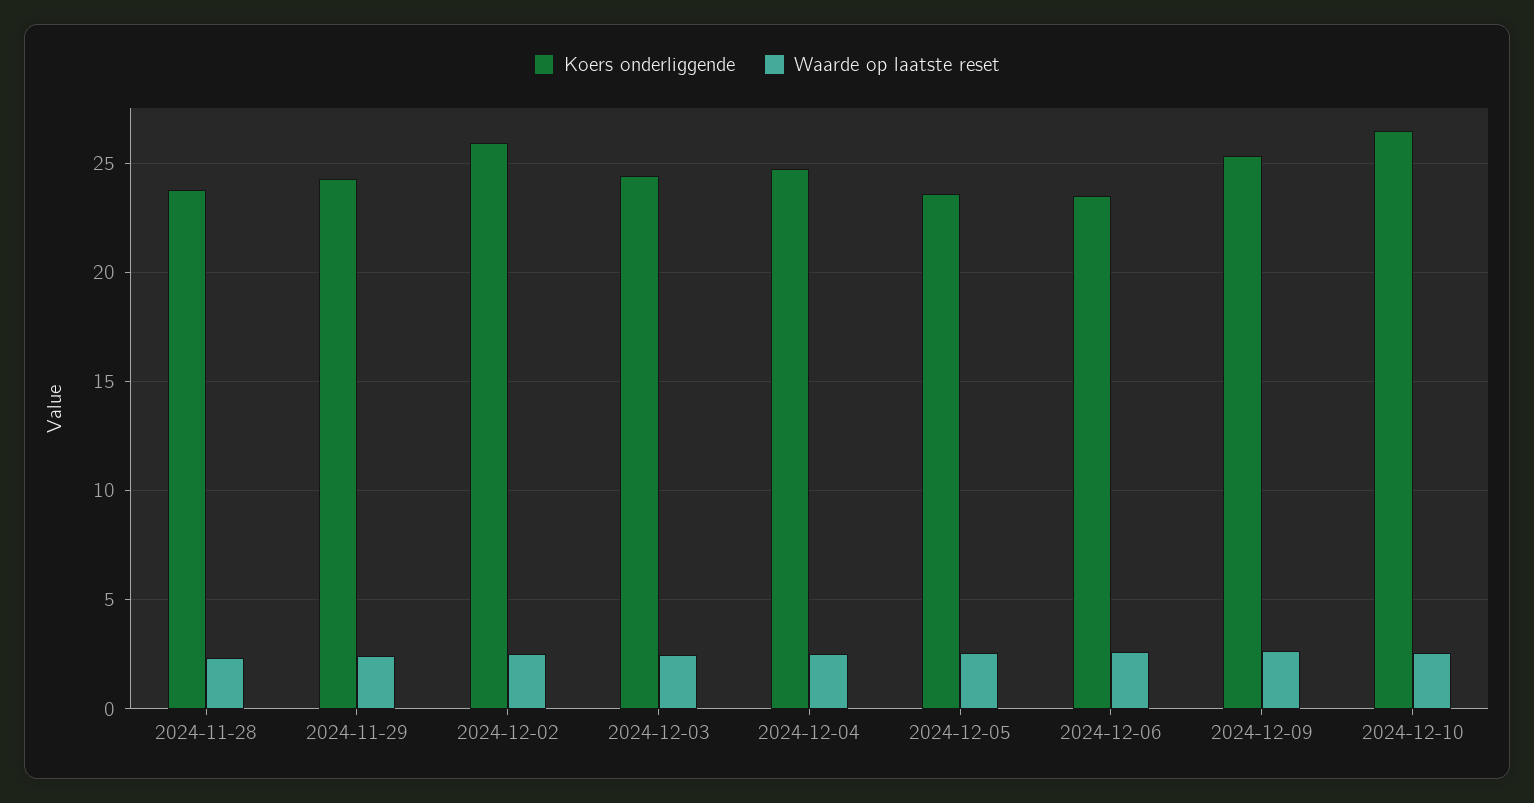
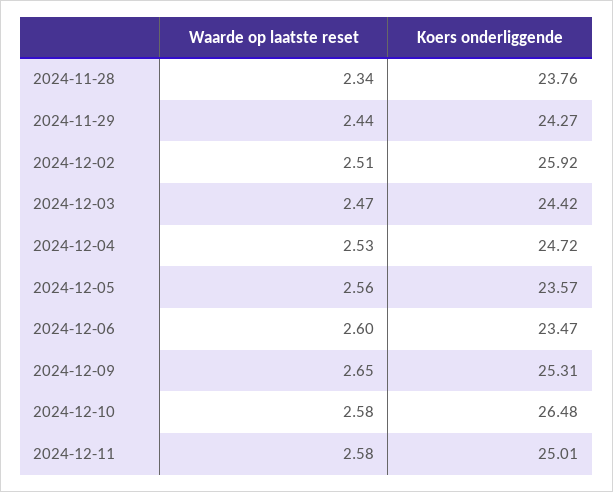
Waarde op laatste reset, 2024-12-11: none -> 2.58
Koers onderliggende, 2024-12-11: none -> 25.01

